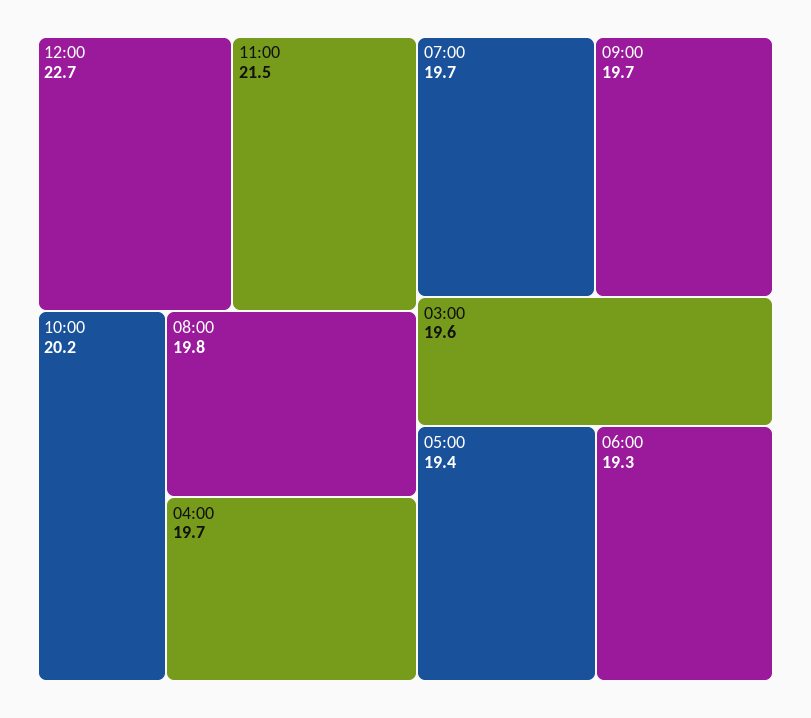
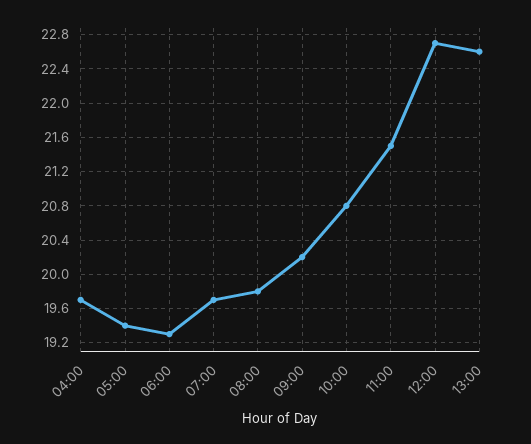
10:00: 20.2 -> 20.8
09:00: 19.7 -> 20.2
03:00: 19.6 -> none
13:00: none -> 22.6

